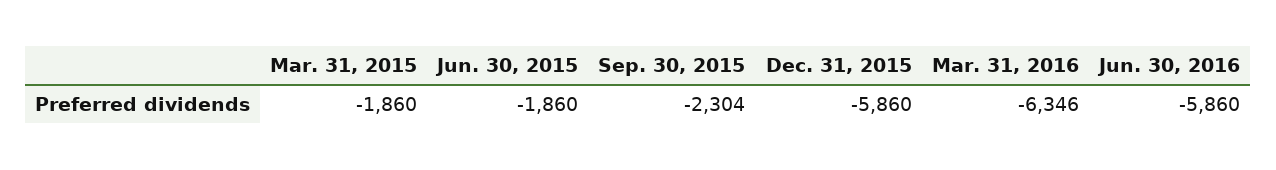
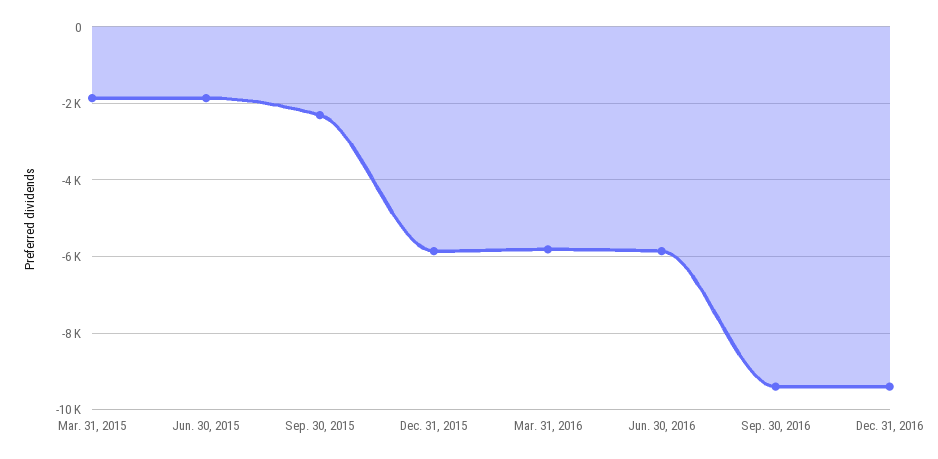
Mar. 31, 2016: -6346 -> -5800
Sep. 30, 2016: none -> -9400
Dec. 31, 2016: none -> -9400

